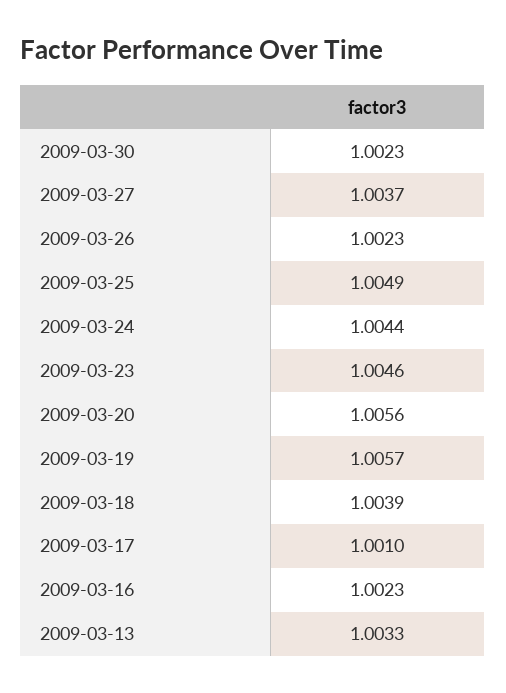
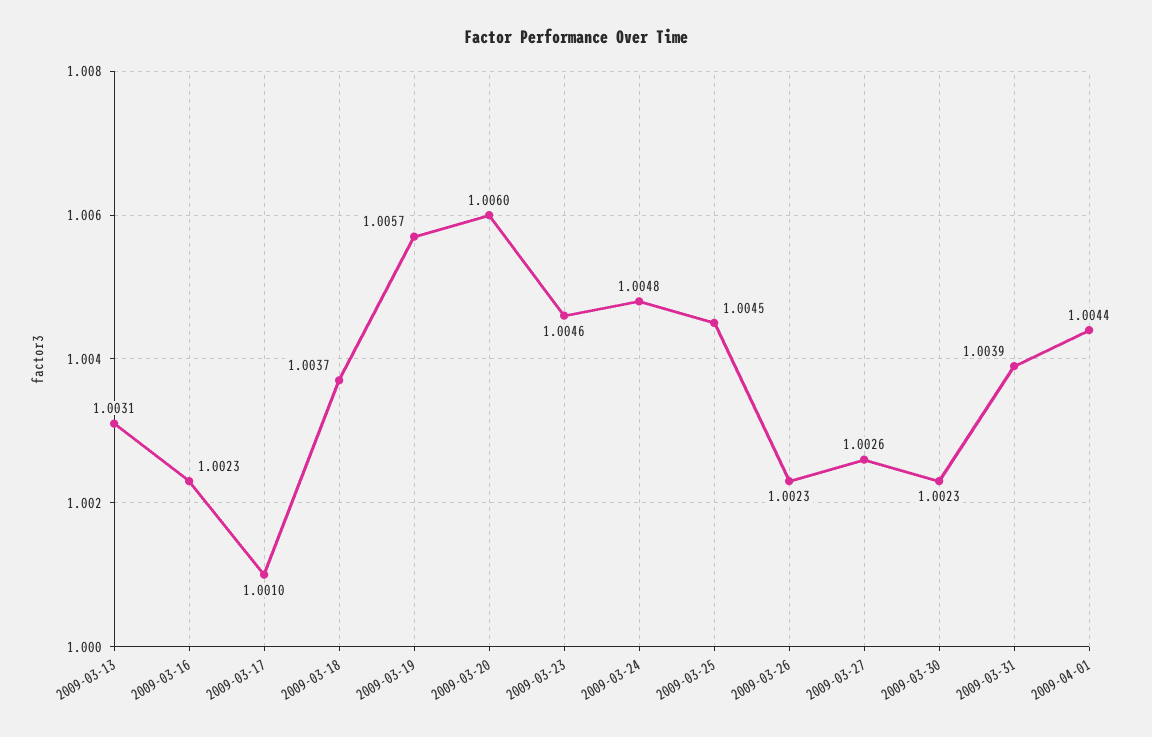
2009-03-27: 1.0037 -> 1.0026
2009-03-25: 1.0049 -> 1.0045
2009-03-24: 1.0044 -> 1.0048
2009-03-20: 1.0056 -> 1.006
2009-03-18: 1.0039 -> 1.0037
2009-03-13: 1.0033 -> 1.0031
2009-03-31: none -> 1.0039
2009-04-01: none -> 1.0044

